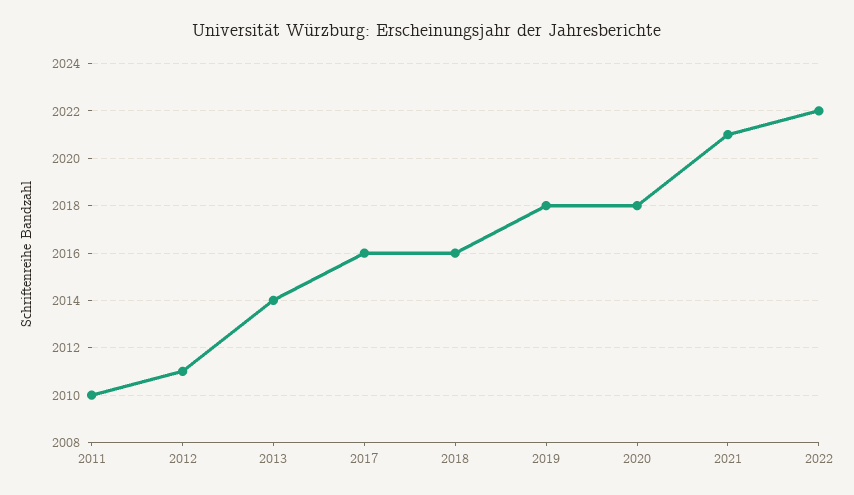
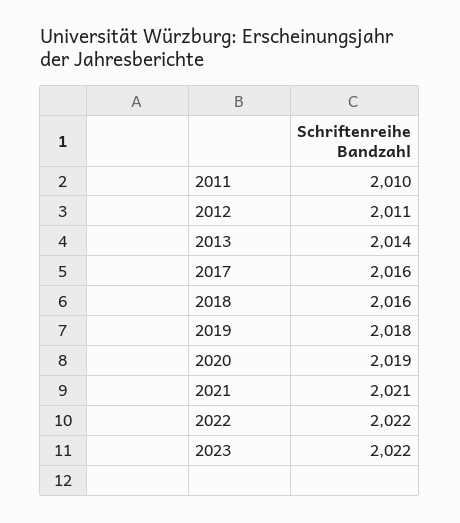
2020: 2018 -> 2019
2023: none -> 2022

